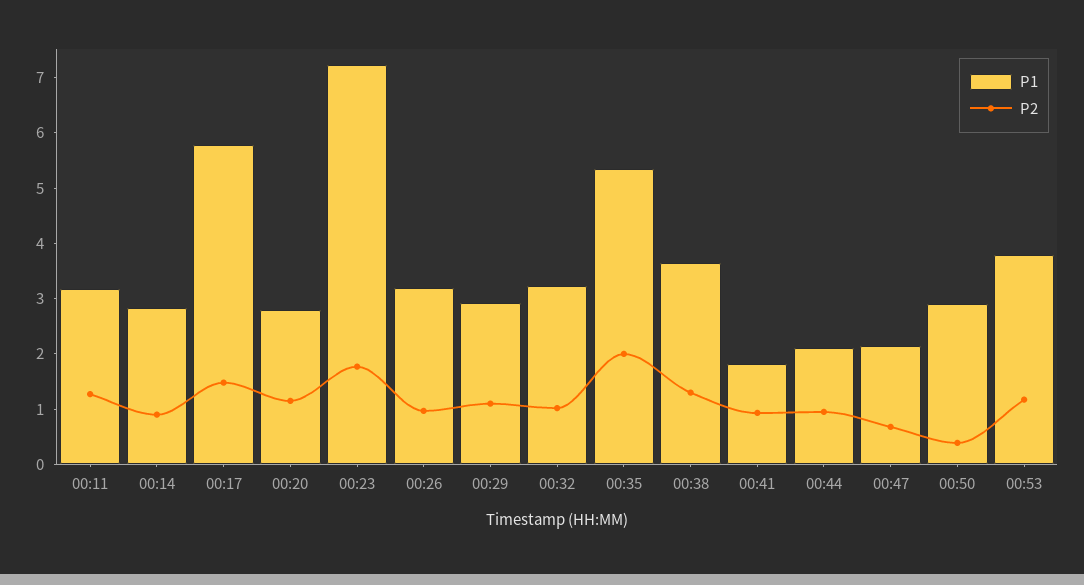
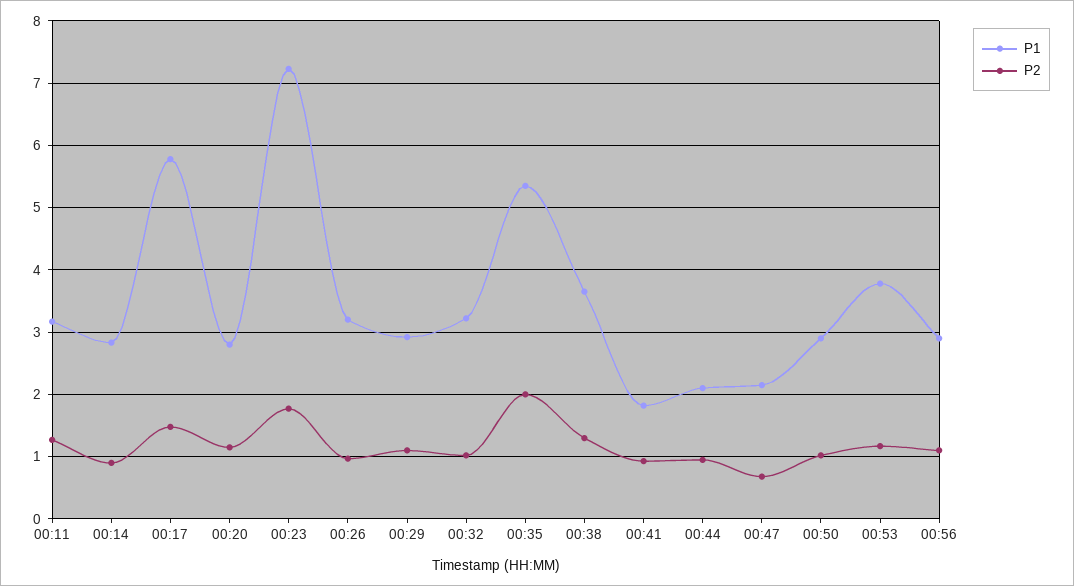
P2, 00:50: 0.4 -> 1
P1, 00:56: none -> 2.9
P2, 00:56: none -> 1.1

